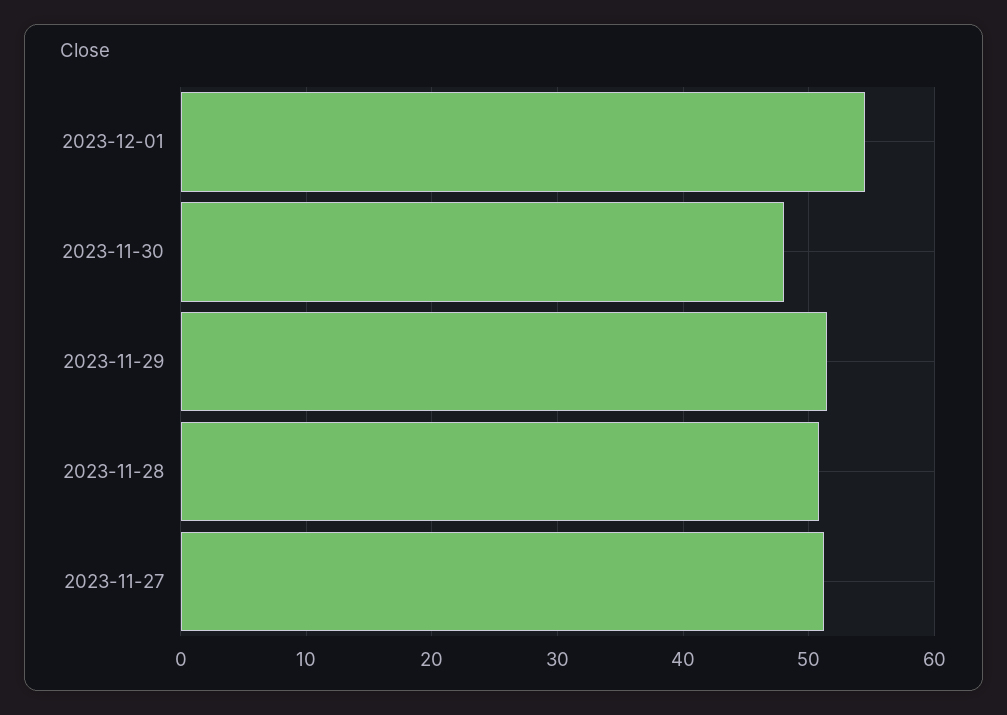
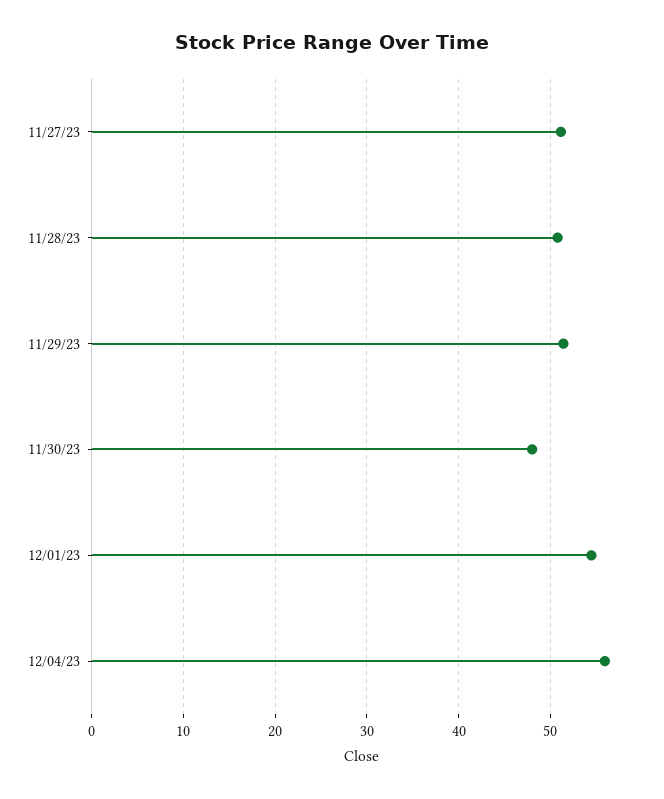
12/04/23: none -> 56

